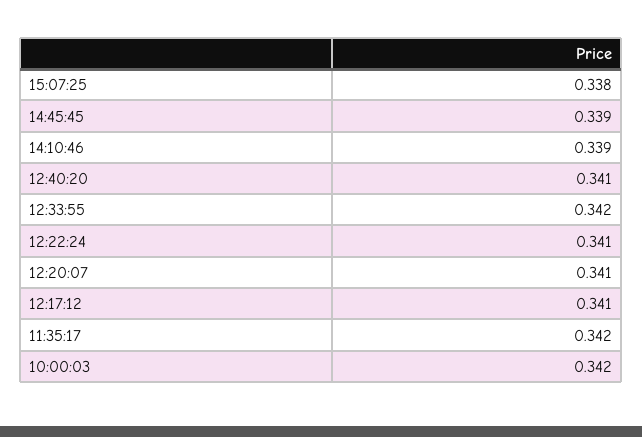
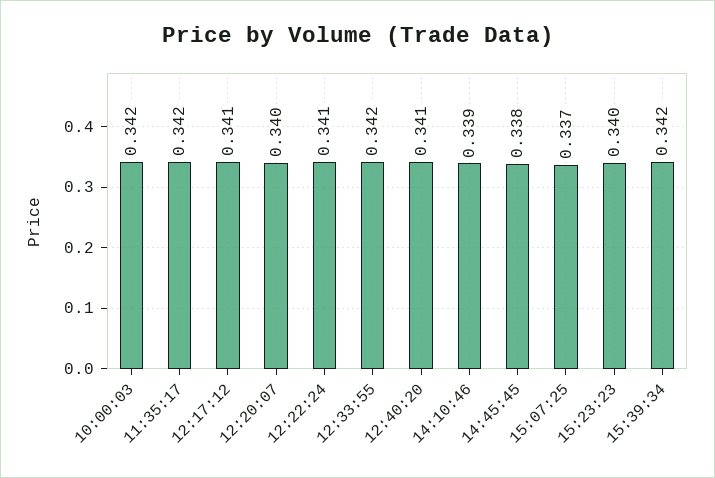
15:07:25: 0.338 -> 0.337
14:45:45: 0.339 -> 0.338
12:20:07: 0.341 -> 0.34
15:23:23: none -> 0.34
15:39:34: none -> 0.342

